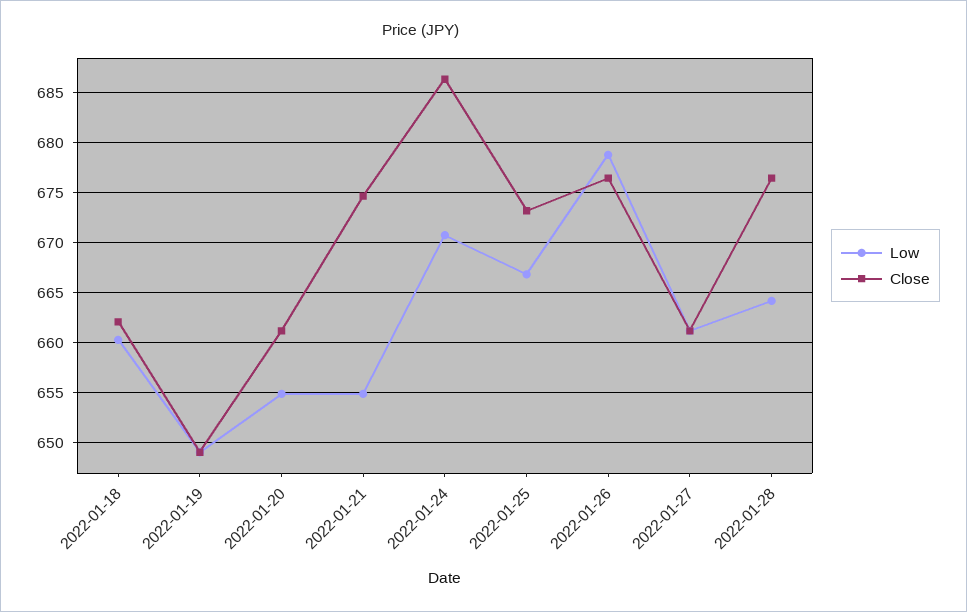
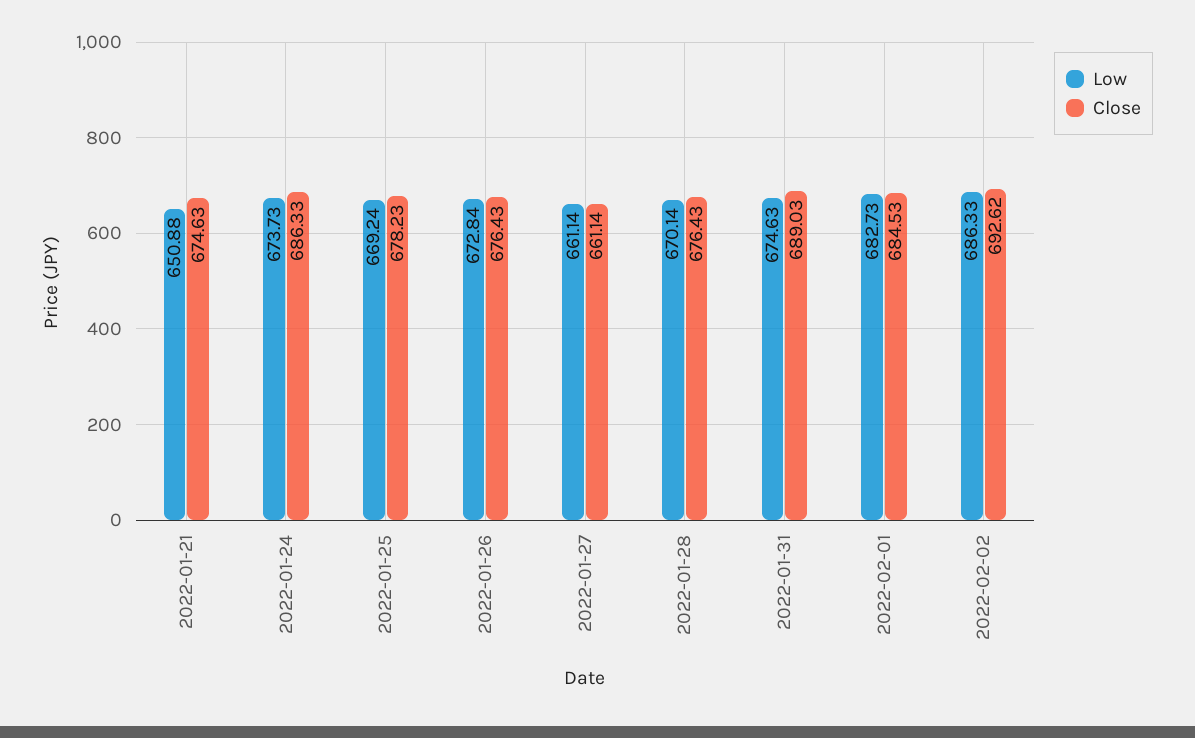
Low, 2022-01-18: 660 -> none
Close, 2022-01-18: 662 -> none
Low, 2022-01-19: 649 -> none
Close, 2022-01-19: 649 -> none
Low, 2022-01-20: 655 -> none
Close, 2022-01-20: 661 -> none
Low, 2022-01-21: 655 -> 650.88
Low, 2022-01-24: 671 -> 673.73
Low, 2022-01-25: 667 -> 669.24
Close, 2022-01-25: 673 -> 678.23
Low, 2022-01-26: 679 -> 672.84
Low, 2022-01-28: 664 -> 670.14
Low, 2022-01-31: none -> 674.63
Close, 2022-01-31: none -> 689.03
Low, 2022-02-01: none -> 682.73
Close, 2022-02-01: none -> 684.53
Low, 2022-02-02: none -> 686.33
Close, 2022-02-02: none -> 692.62

